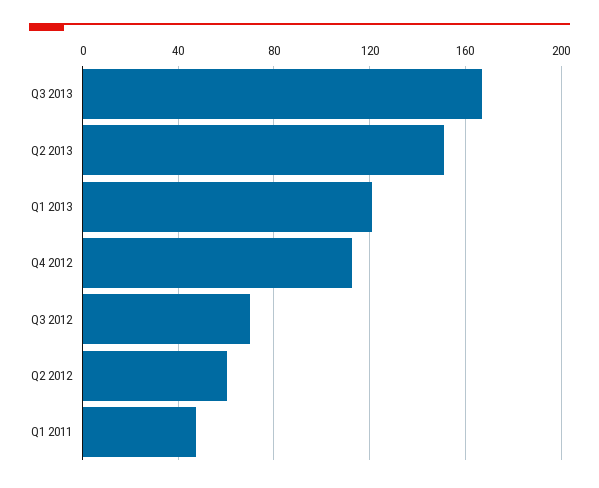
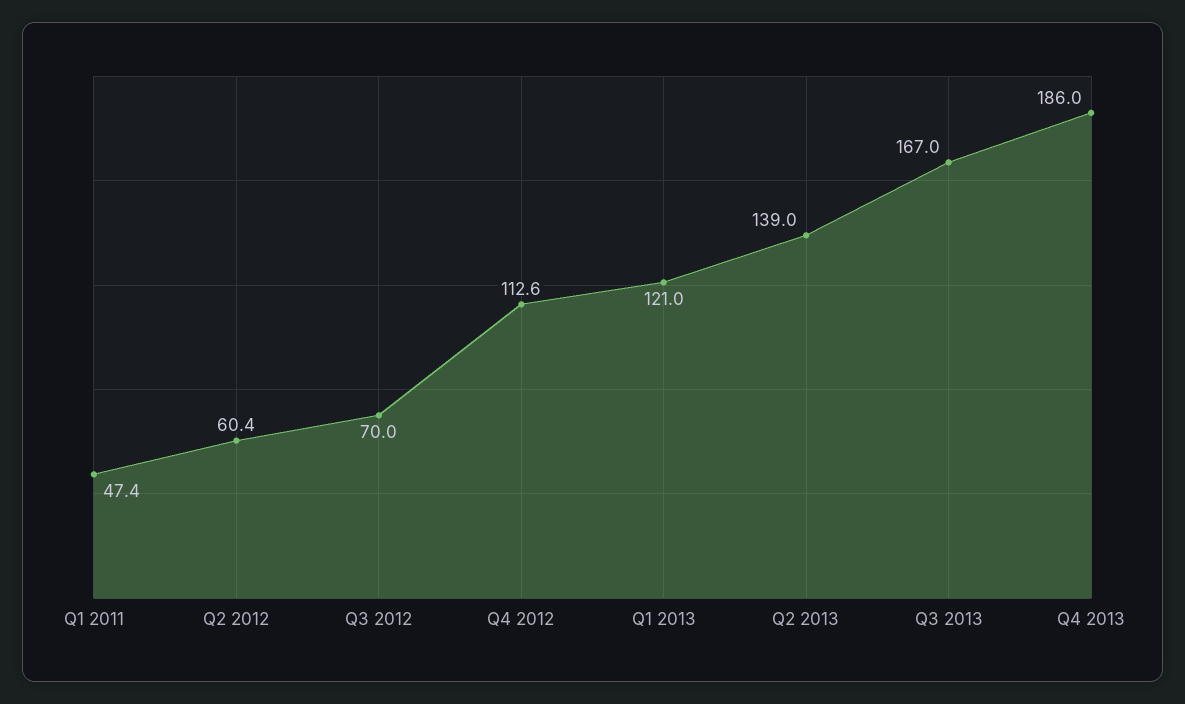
Q2 2013: 150 -> 139
Q4 2013: none -> 186

